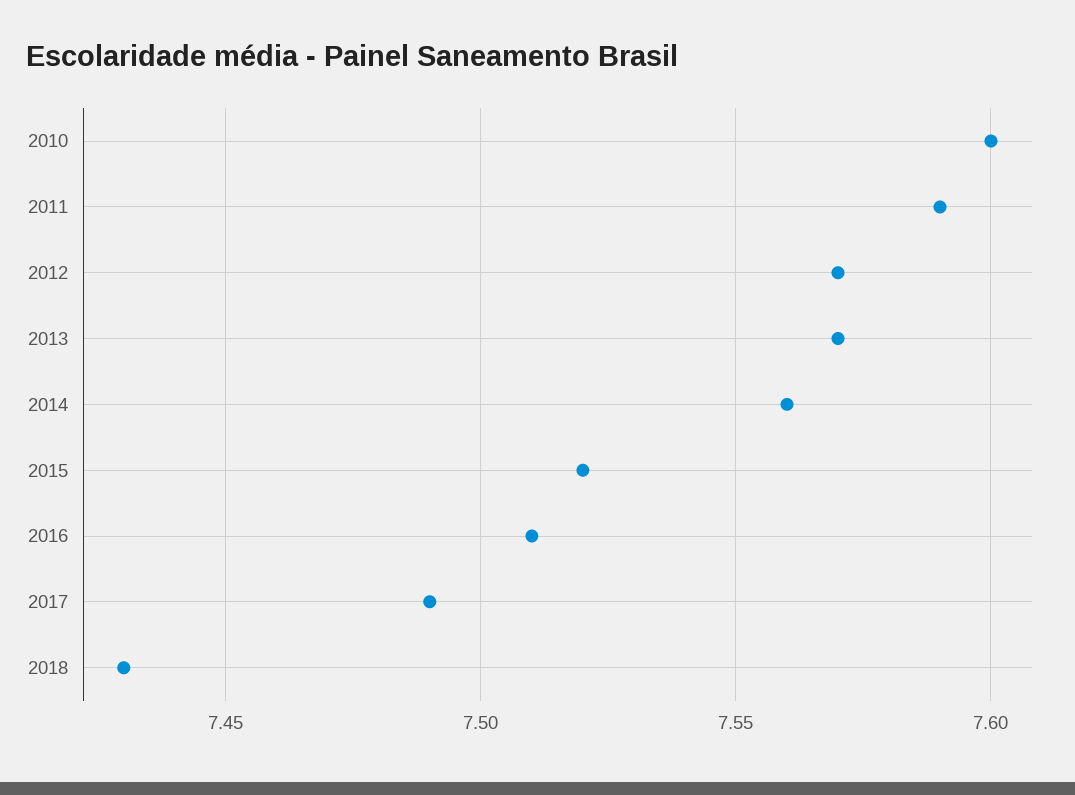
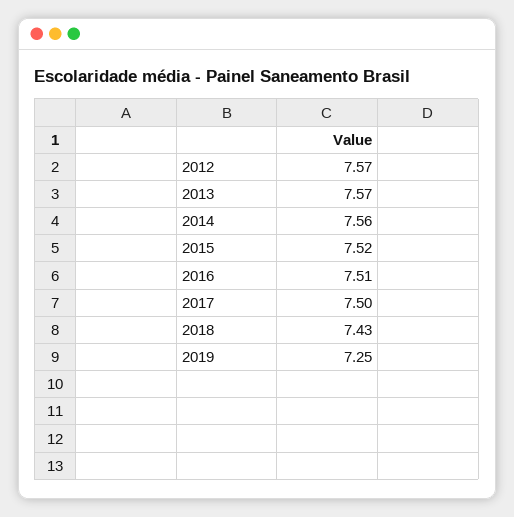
2010: 7.6 -> none
2011: 7.59 -> none
2017: 7.49 -> 7.5
2019: none -> 7.25

